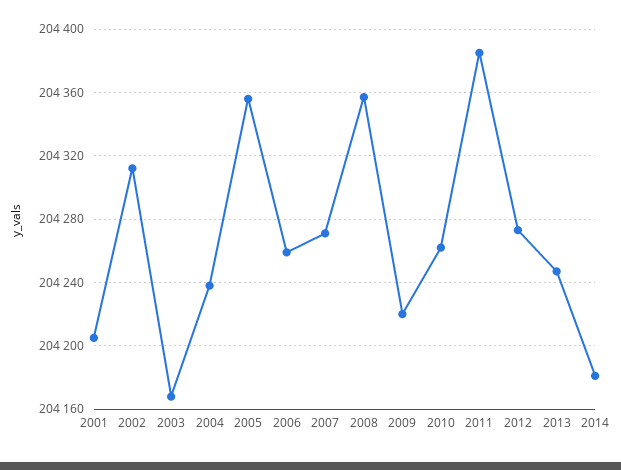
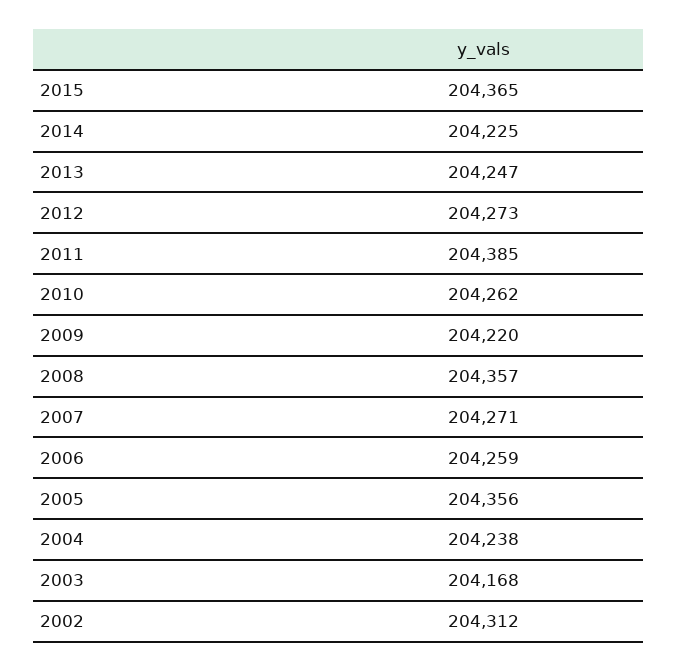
2001: 204205 -> none
2014: 204180 -> 204225
2015: none -> 204365

